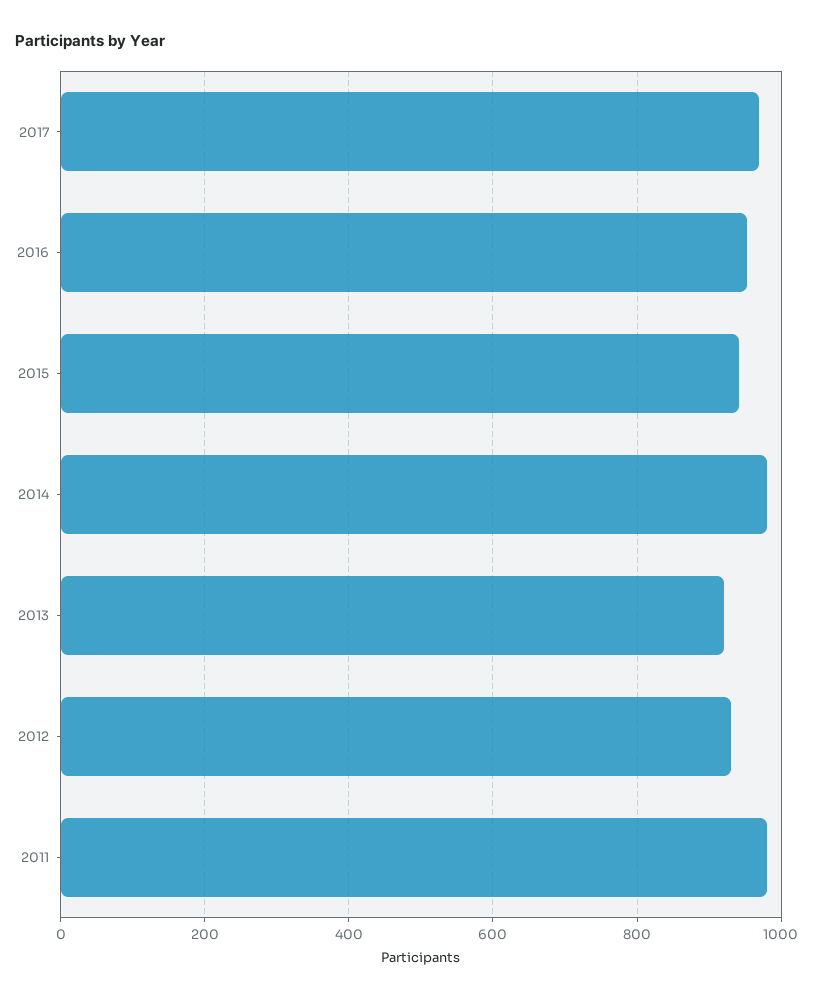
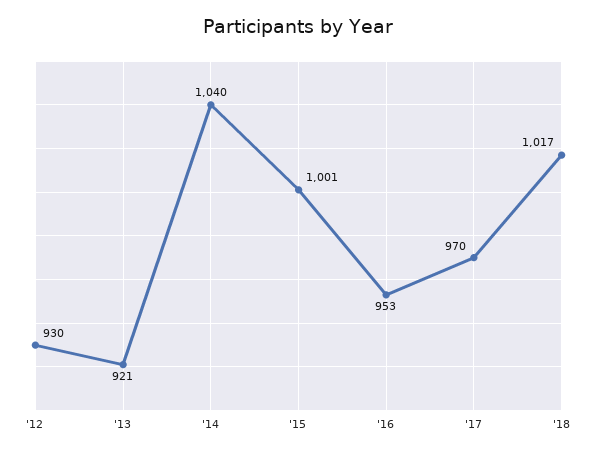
2015: 940 -> 1001
2014: 980 -> 1040
2011: 980 -> none
'18: none -> 1017

